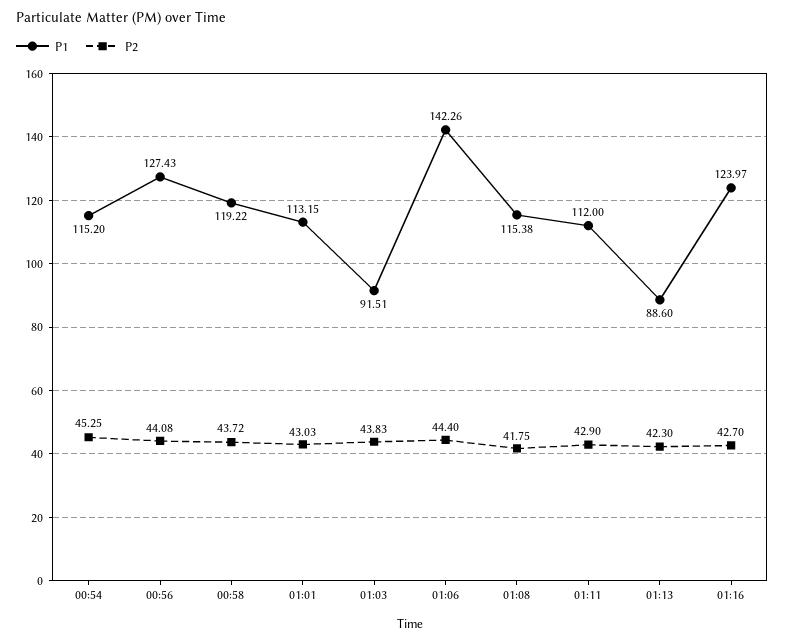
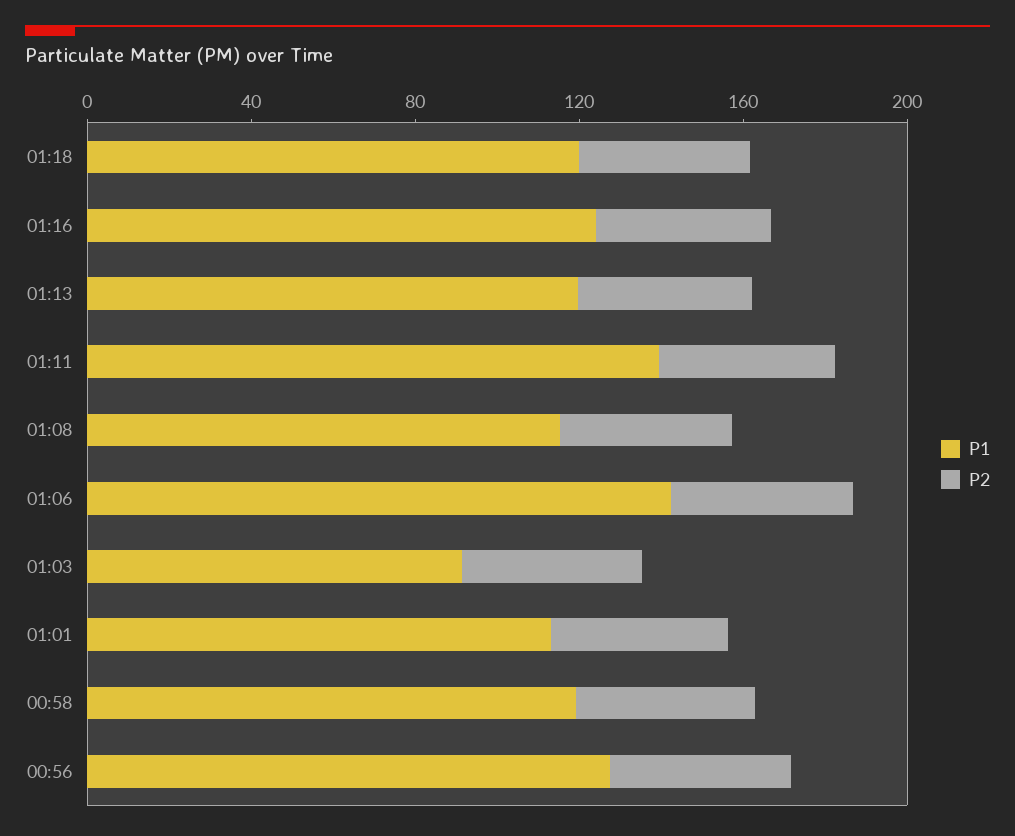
P1, 00:54: 115.2 -> none
P2, 00:54: 45.25 -> none
P1, 01:11: 112 -> 140
P1, 01:13: 88.6 -> 120
P1, 01:18: none -> 120
P2, 01:18: none -> 40

